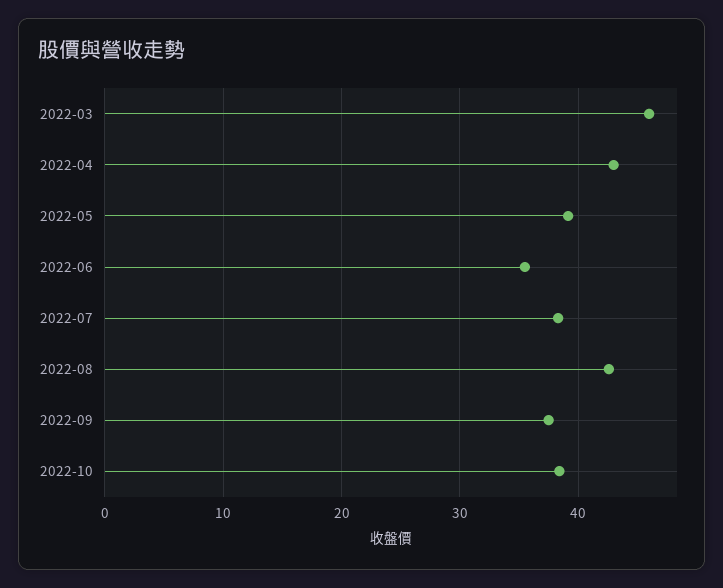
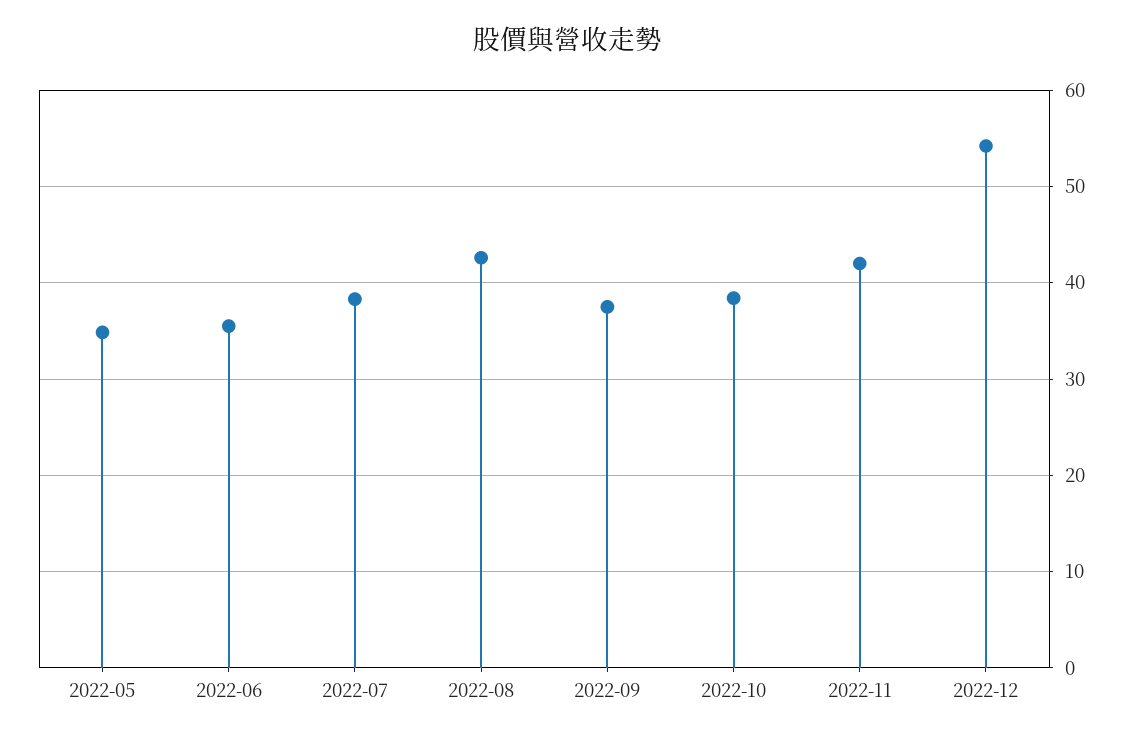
2022-03: 46 -> none
2022-04: 43 -> none
2022-05: 39 -> 35
2022-11: none -> 42
2022-12: none -> 54

